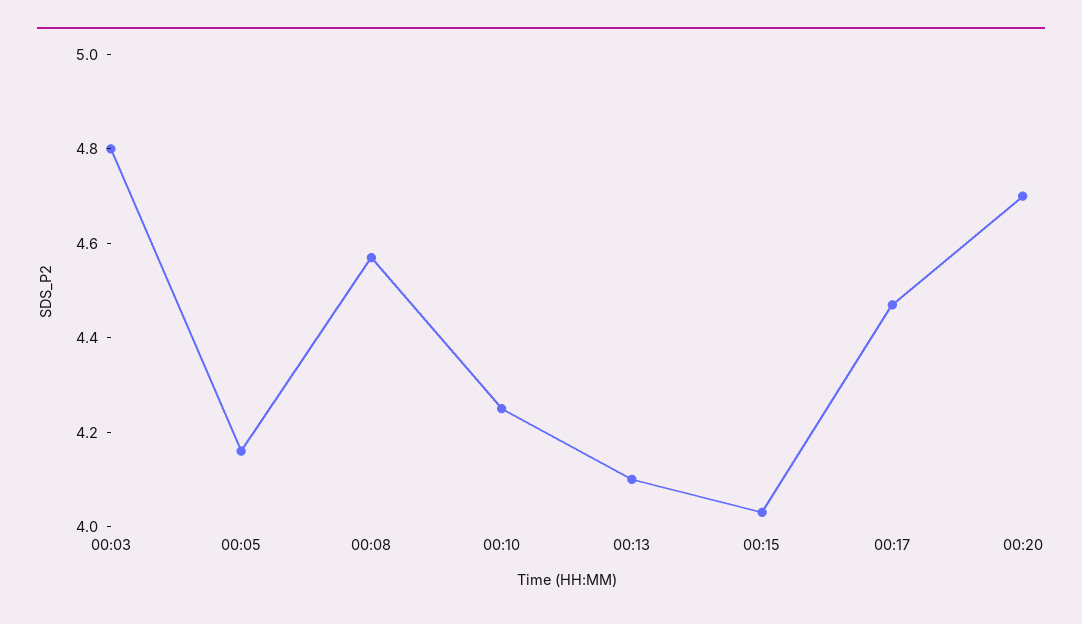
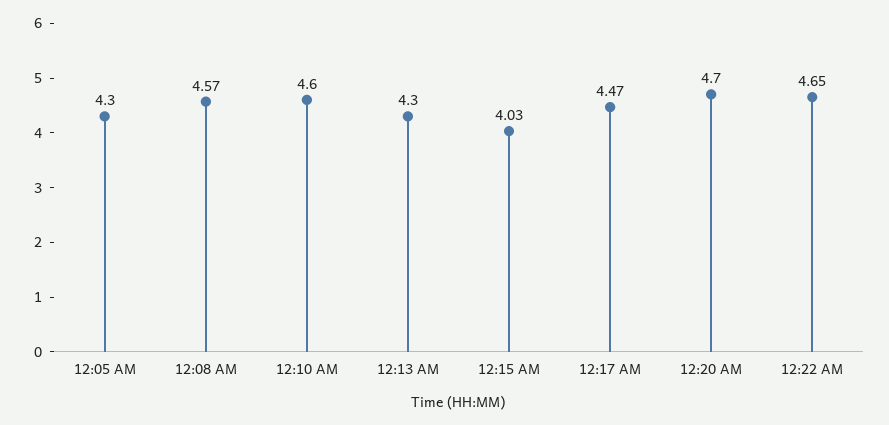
00:03: 4.8 -> none
00:05: 4.15 -> 4.3
00:10: 4.25 -> 4.6
00:13: 4.1 -> 4.3
12:22 AM: none -> 4.65

